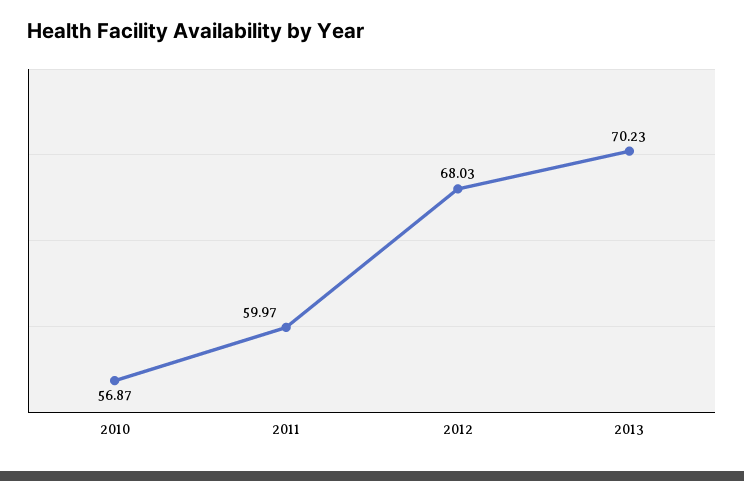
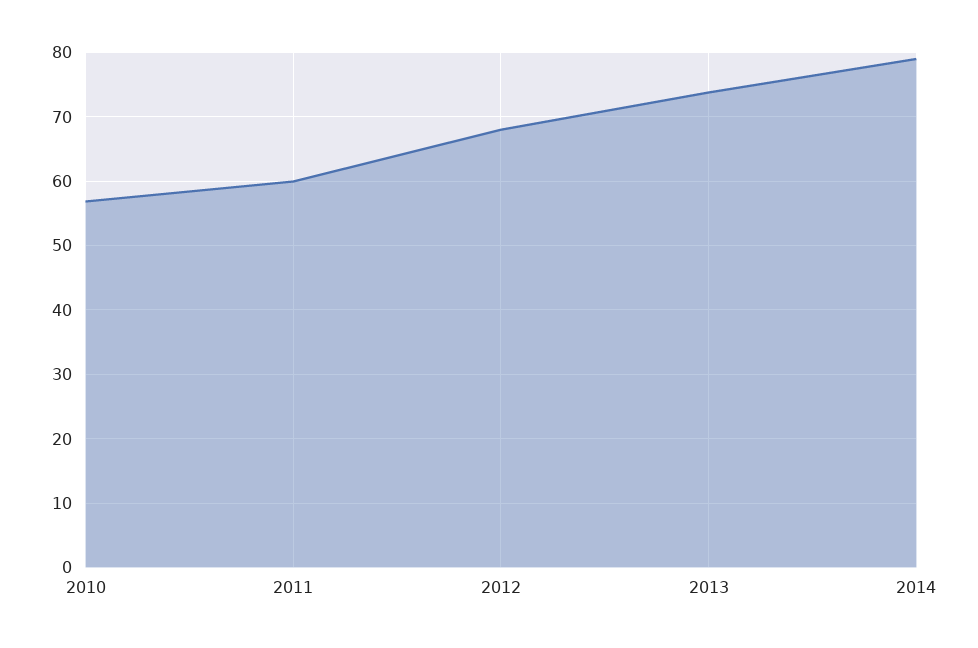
2013: 70.23 -> 74
2014: none -> 79

